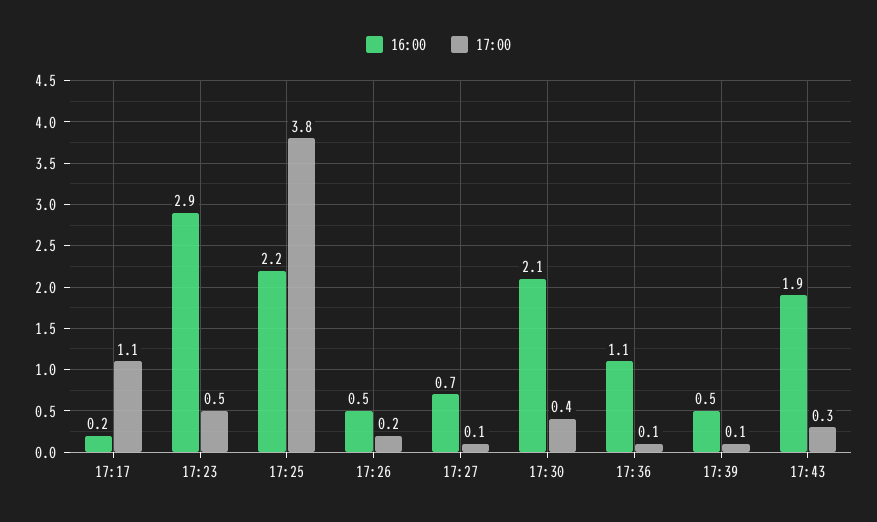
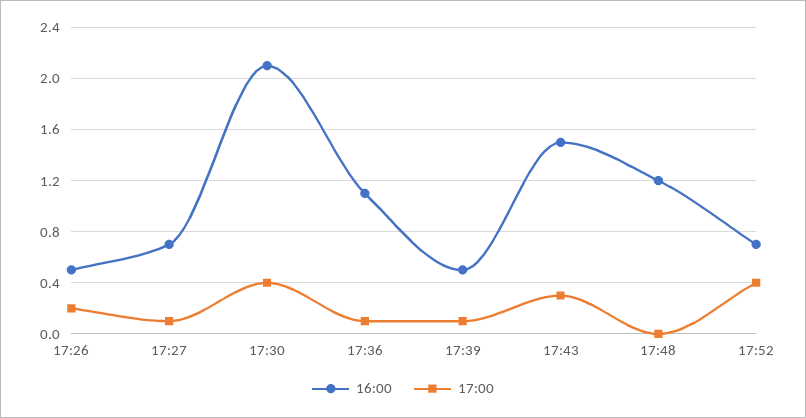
16:00, 17:17: 0.2 -> none
17:00, 17:17: 1.1 -> none
16:00, 17:23: 2.9 -> none
17:00, 17:23: 0.5 -> none
16:00, 17:25: 2.2 -> none
17:00, 17:25: 3.8 -> none
16:00, 17:43: 1.9 -> 1.5
16:00, 17:48: none -> 1.2
17:00, 17:48: none -> 0
16:00, 17:52: none -> 0.7
17:00, 17:52: none -> 0.4

